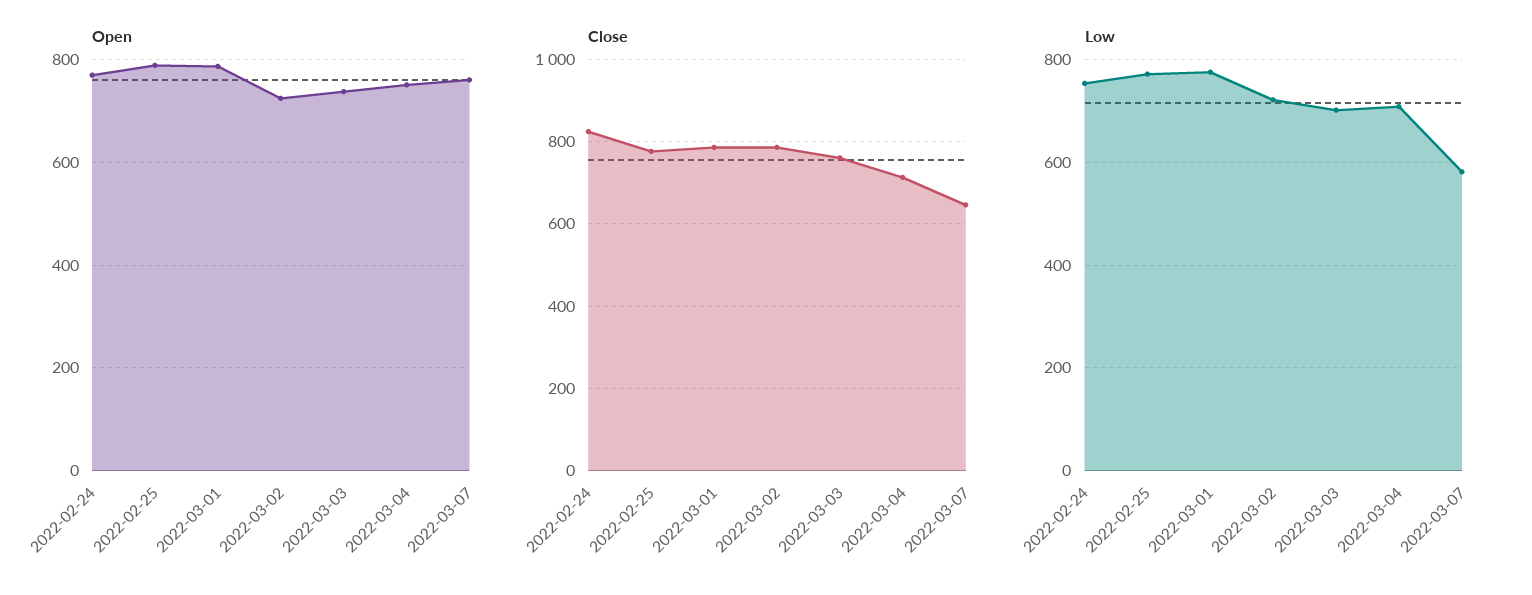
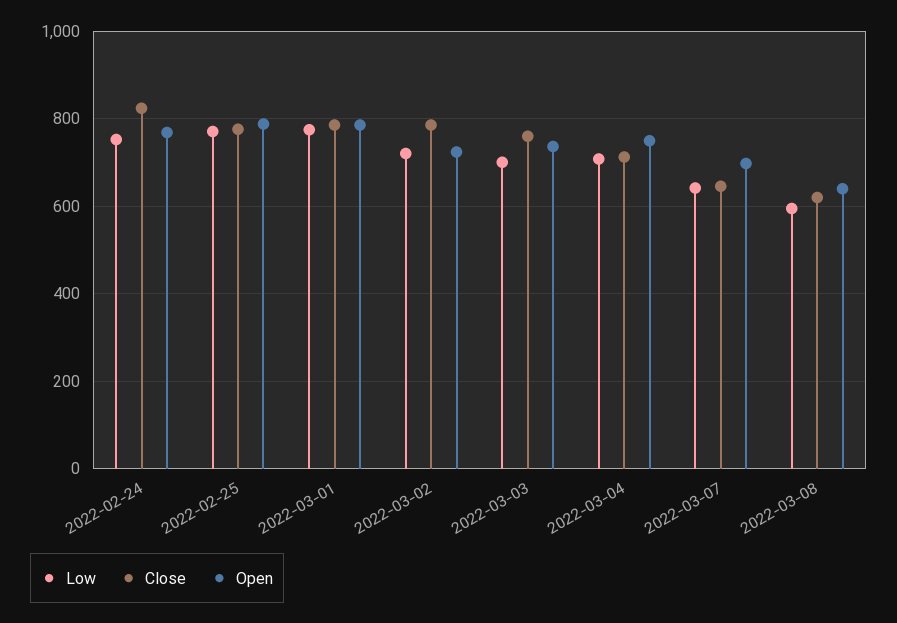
Open, 2022-03-07: 760 -> 700
Low, 2022-03-07: 580 -> 640
Low, 2022-03-08: none -> 600
Close, 2022-03-08: none -> 620
Open, 2022-03-08: none -> 640

